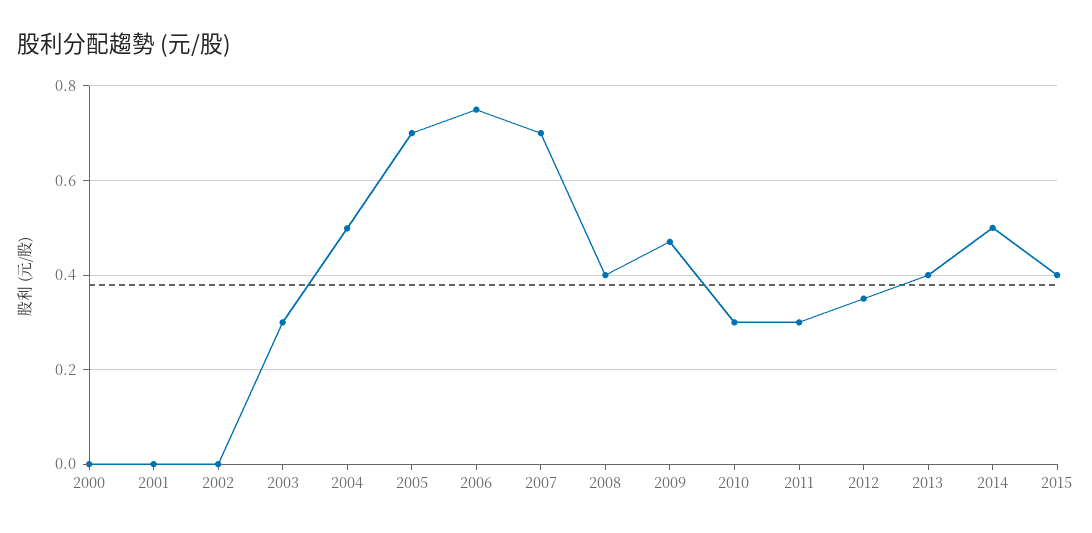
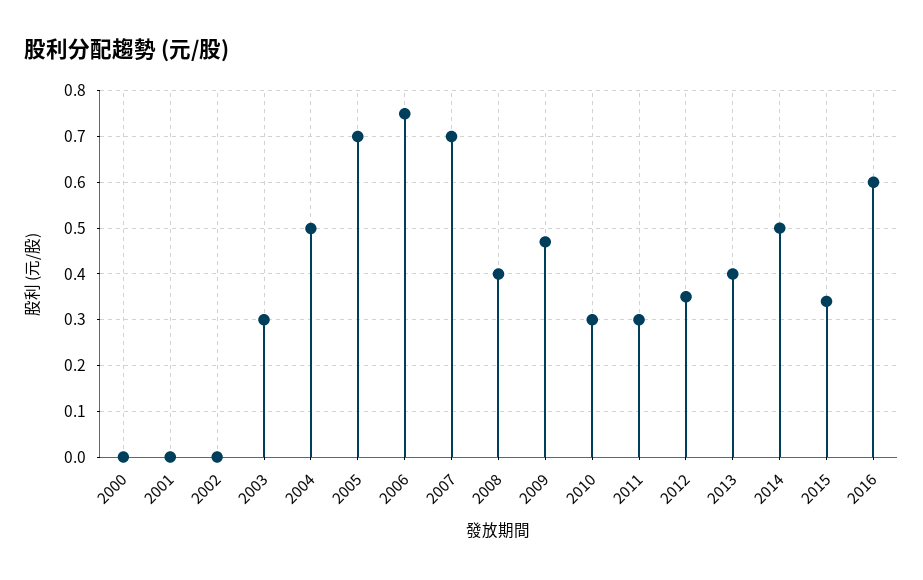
2015: 0.4 -> 0.34
2016: none -> 0.6

